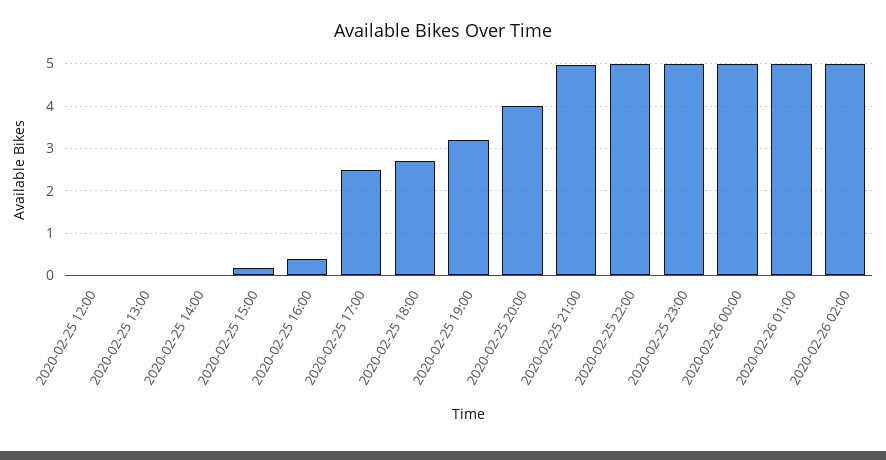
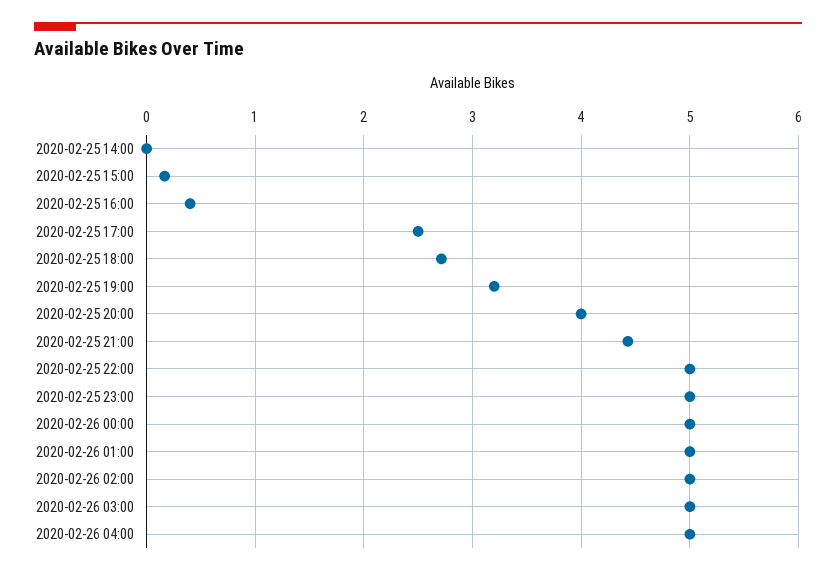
2020-02-25 12:00: 0 -> none
2020-02-25 13:00: 0 -> none
2020-02-25 21:00: 5 -> 4.4
2020-02-26 03:00: none -> 5
2020-02-26 04:00: none -> 5

